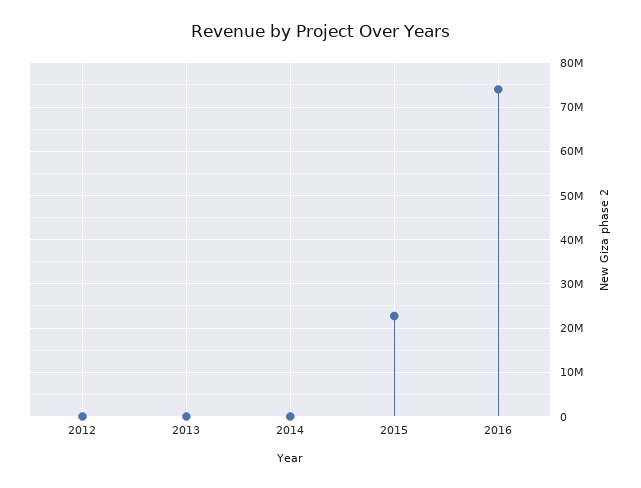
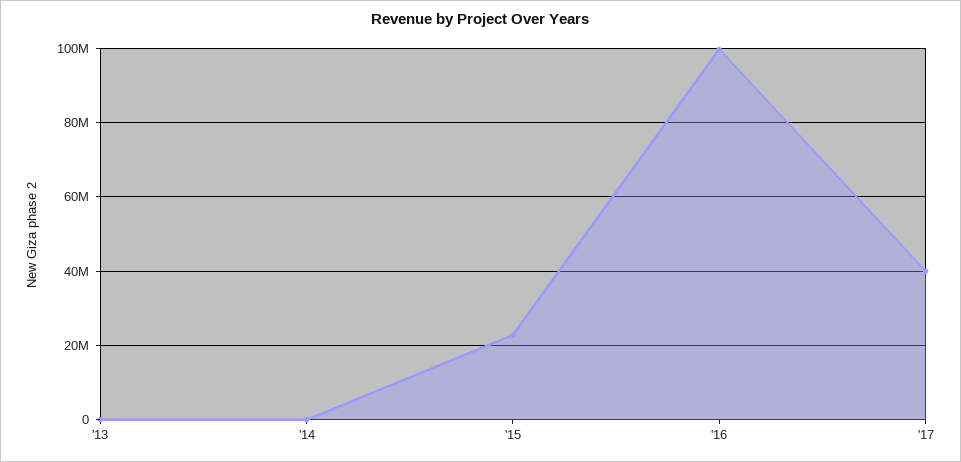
2012: 0 -> none
2016: 74000000 -> 100000000
'17: none -> 40000000

